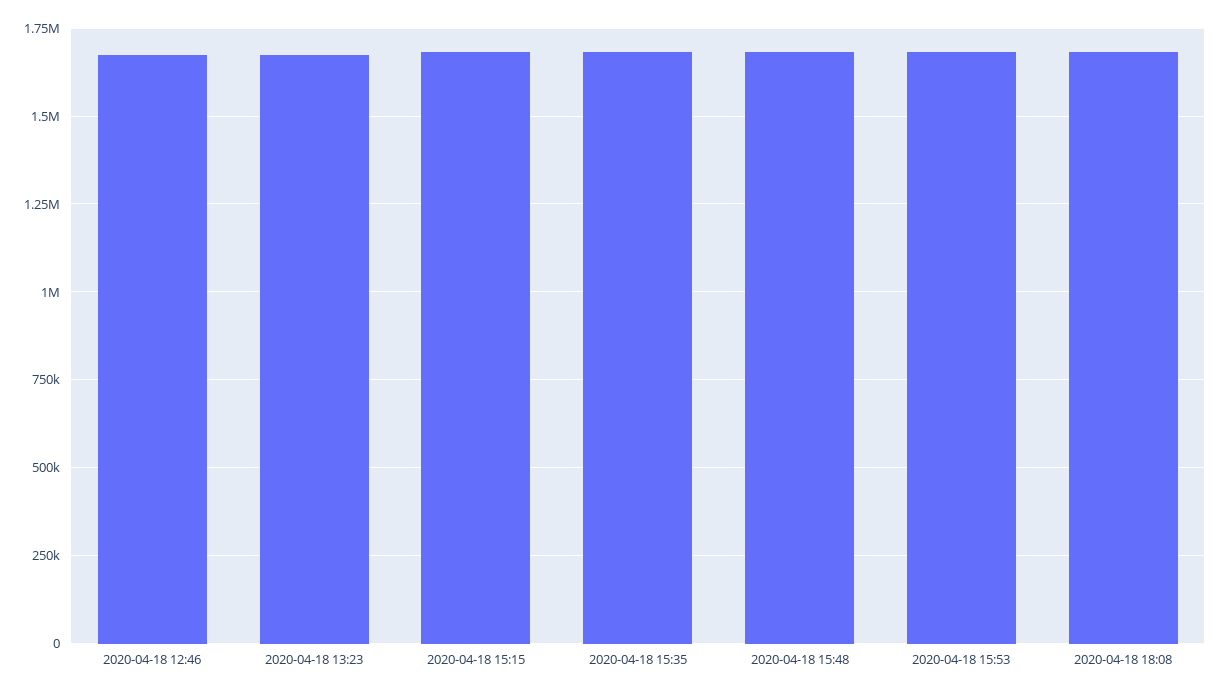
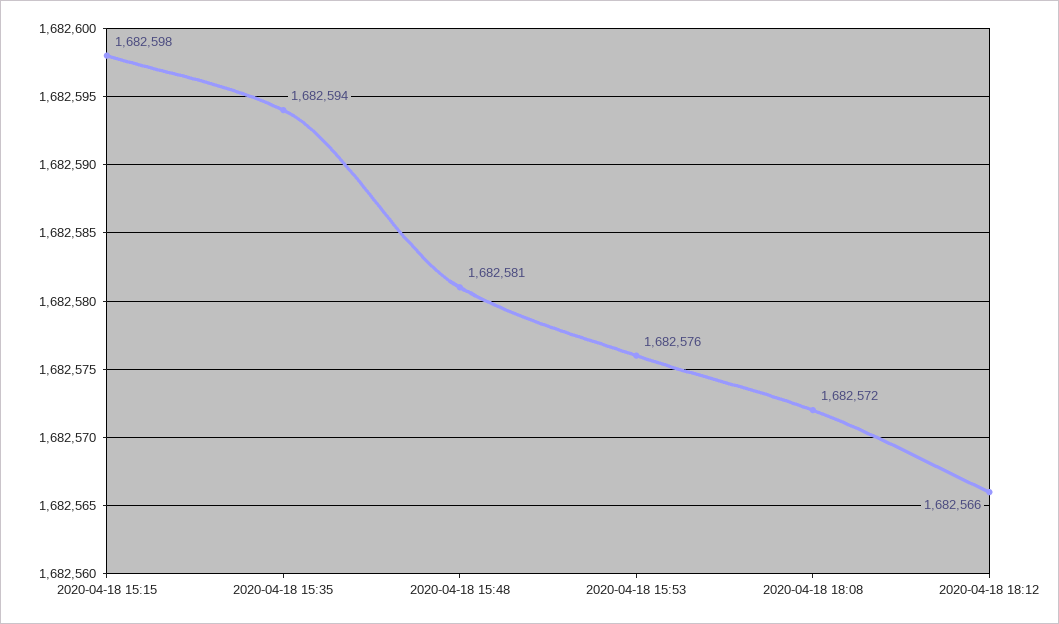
2020-04-18 12:46: 1675000 -> none
2020-04-18 13:23: 1675000 -> none
2020-04-18 18:12: none -> 1682566

